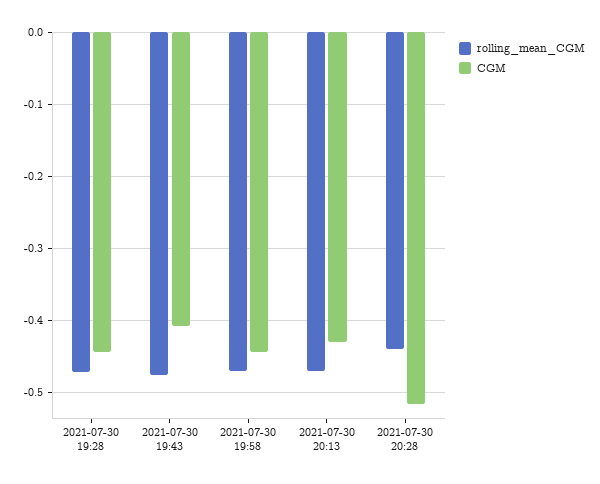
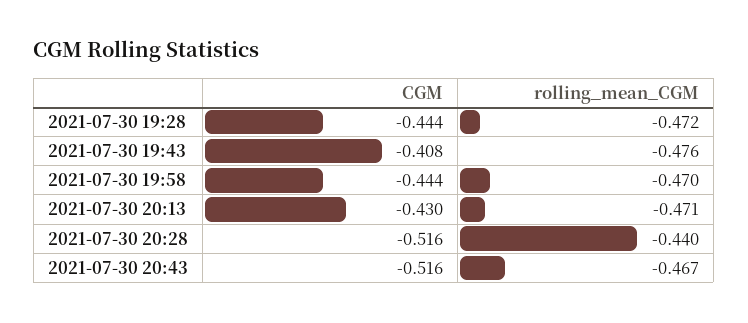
CGM, 2021-07-30 20:43: none -> -0.516
rolling_mean_CGM, 2021-07-30 20:43: none -> -0.467

